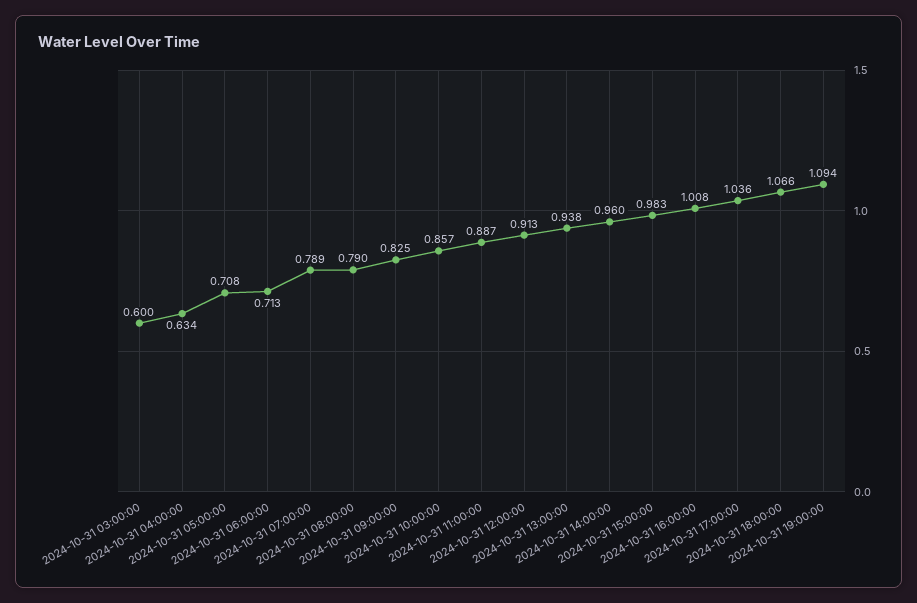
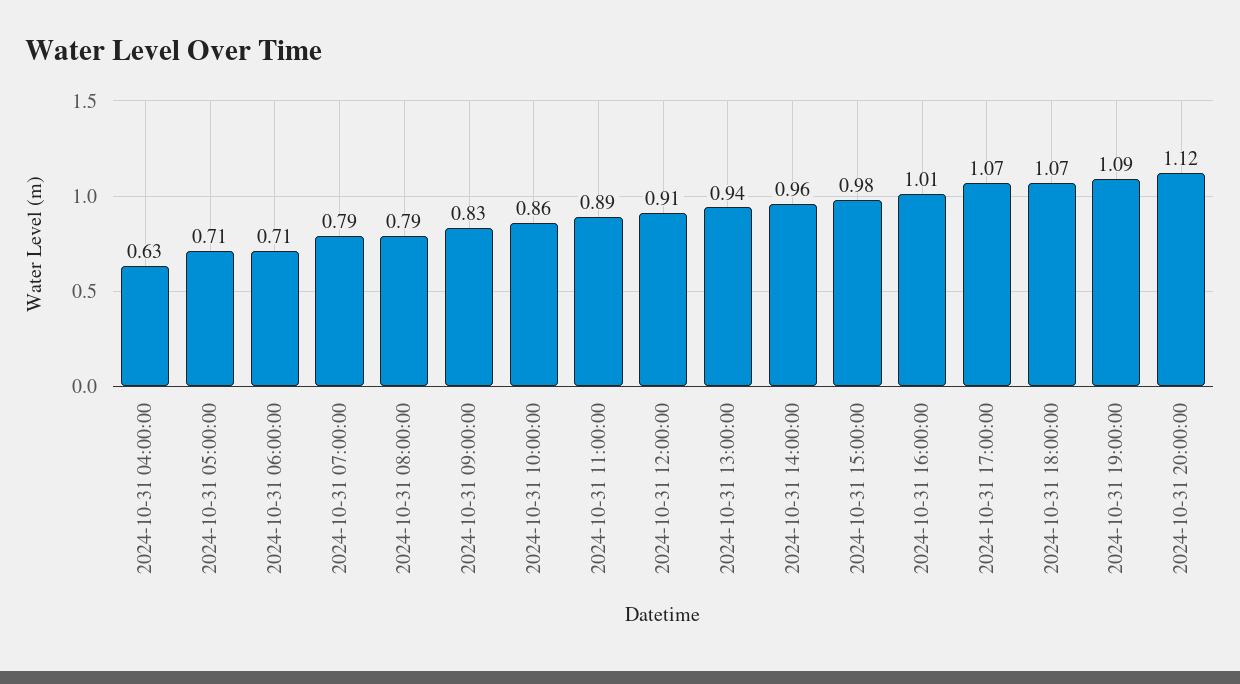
2024-10-31 03:00:00: 0.6 -> none
2024-10-31 17:00:00: 1.036 -> 1.07
2024-10-31 20:00:00: none -> 1.12

